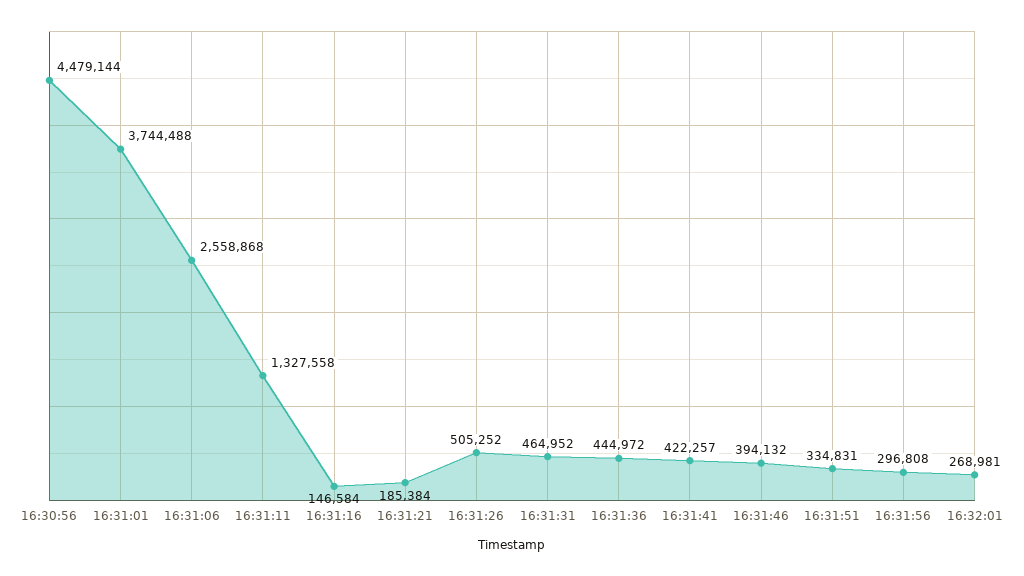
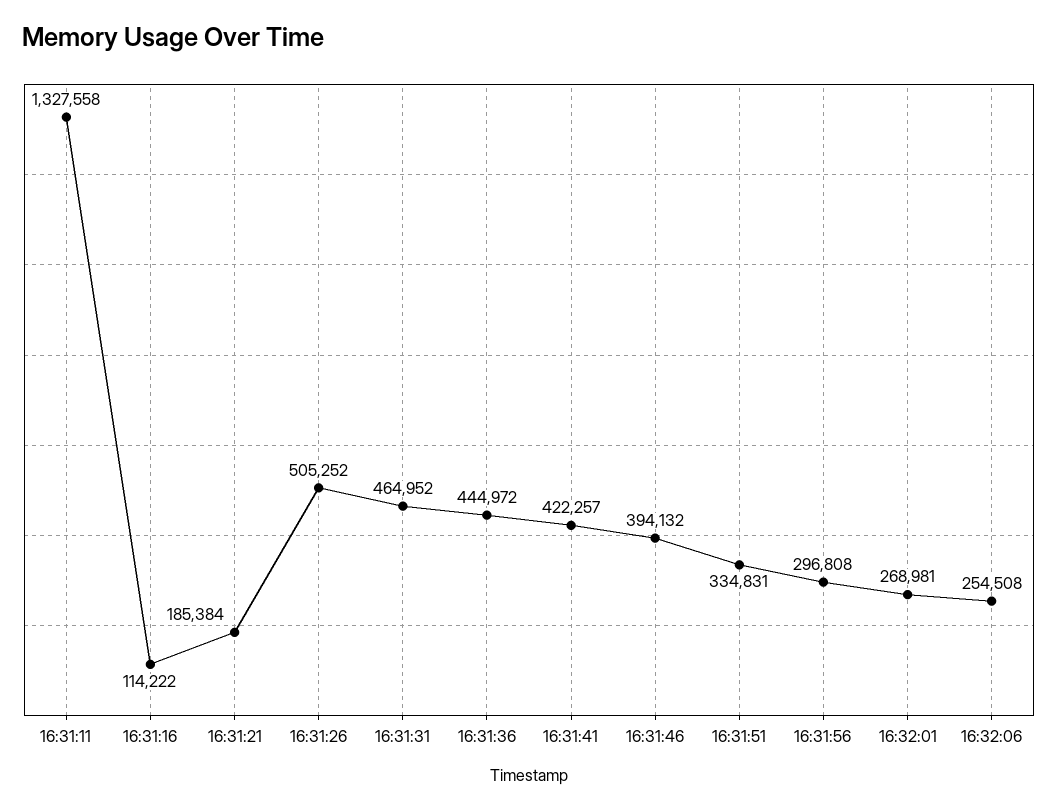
16:30:56: 4479144 -> none
16:31:01: 3744488 -> none
16:31:06: 2558868 -> none
16:31:16: 146584 -> 114222
16:32:06: none -> 254508

